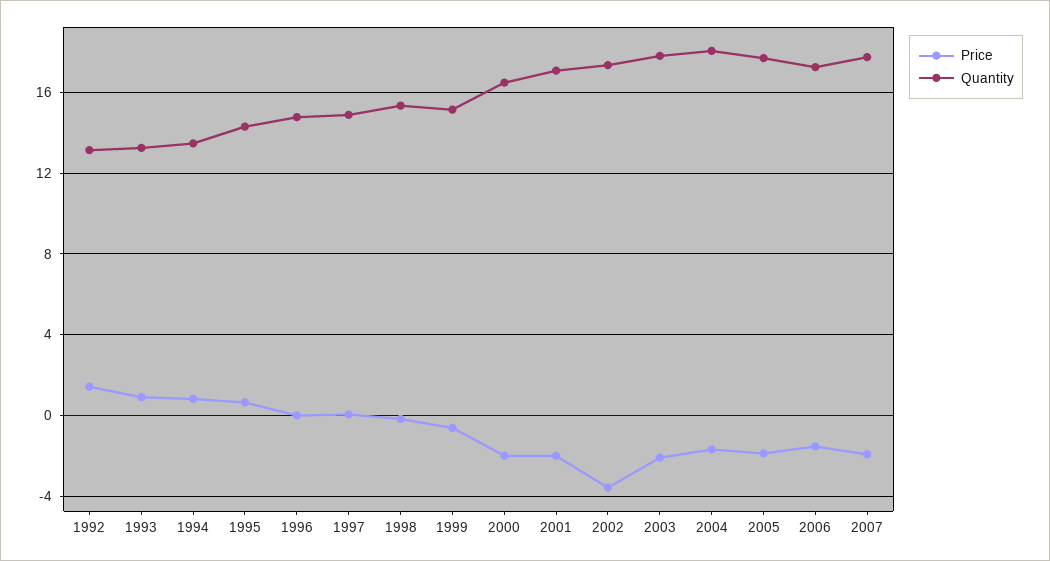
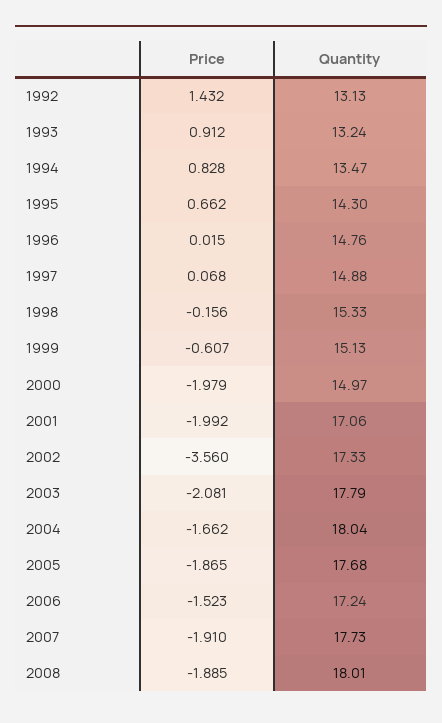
Quantity, 2000: 16.5 -> 14.97
Price, 2008: none -> -1.885
Quantity, 2008: none -> 18.01

